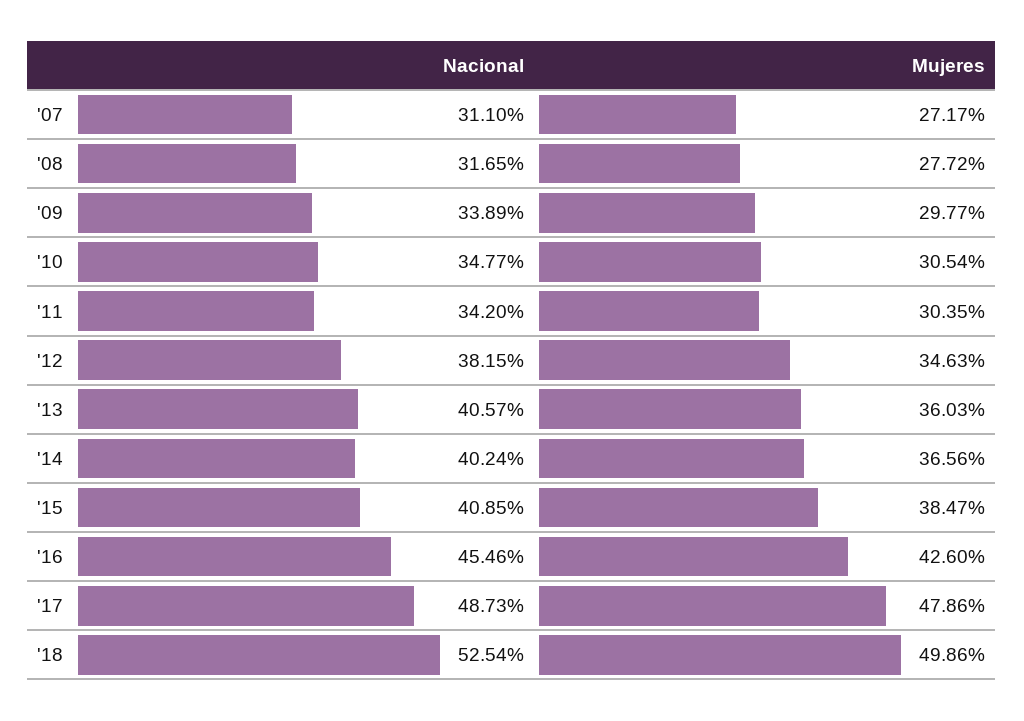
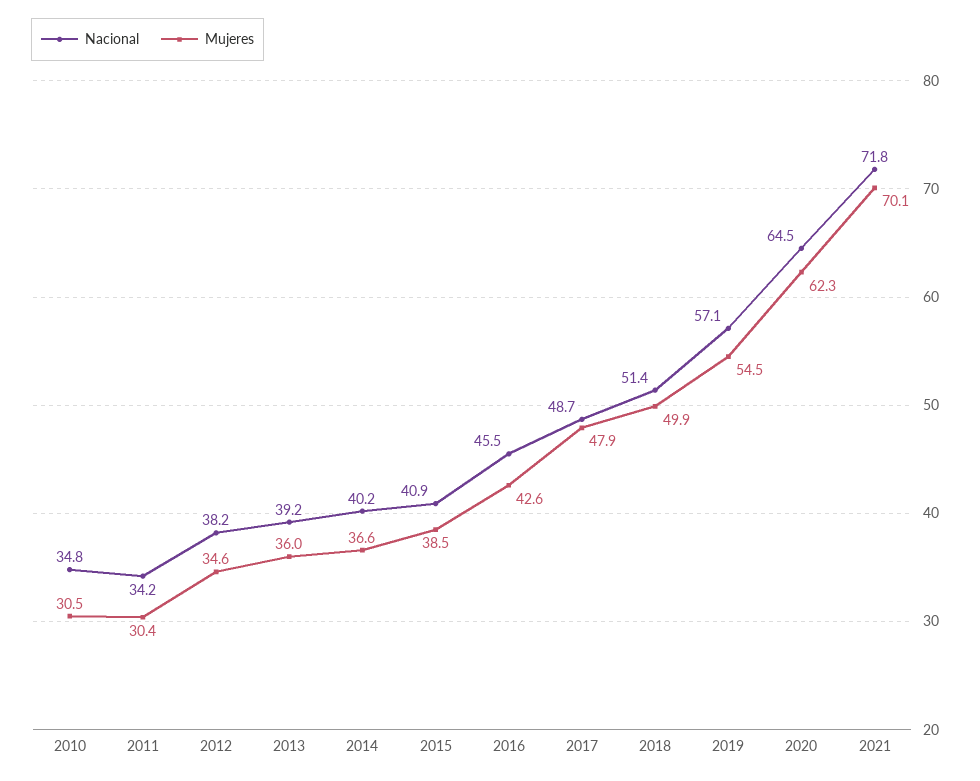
Nacional, '07: 31.1 -> none
Mujeres, '07: 27.17 -> none
Nacional, '08: 31.65 -> none
Mujeres, '08: 27.72 -> none
Nacional, '09: 33.89 -> none
Mujeres, '09: 29.77 -> none
Nacional, '13: 40.57 -> 39.2
Nacional, '18: 52.54 -> 51.4
Nacional, 2019: none -> 57.1
Mujeres, 2019: none -> 54.5
Nacional, 2020: none -> 64.5
Mujeres, 2020: none -> 62.3
Nacional, 2021: none -> 71.8
Mujeres, 2021: none -> 70.1

